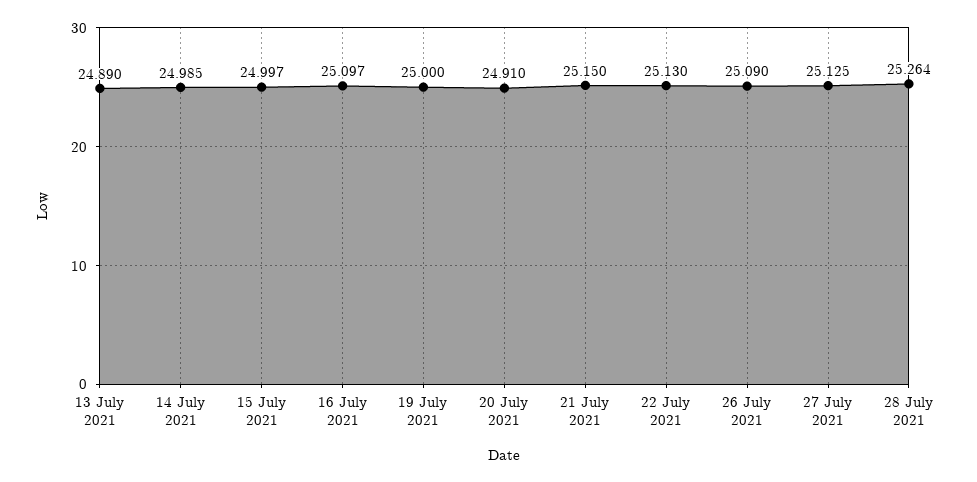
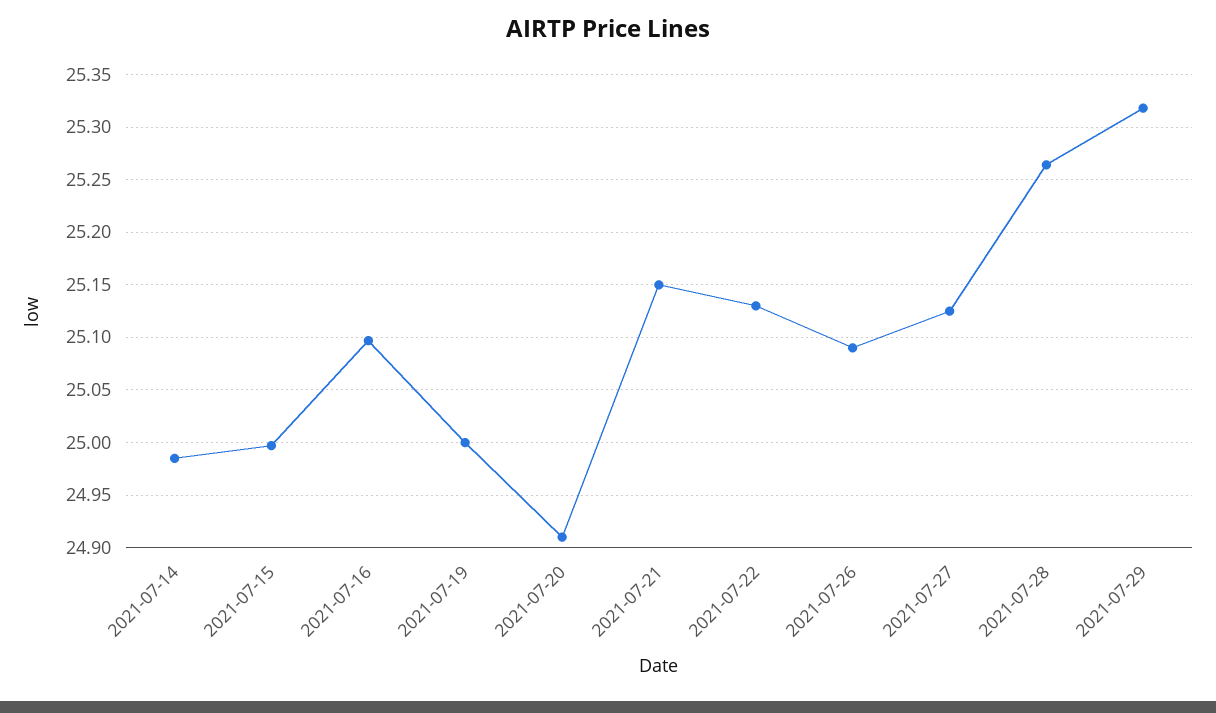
13 July 2021: 24.89 -> none
2021-07-29: none -> 25.32

